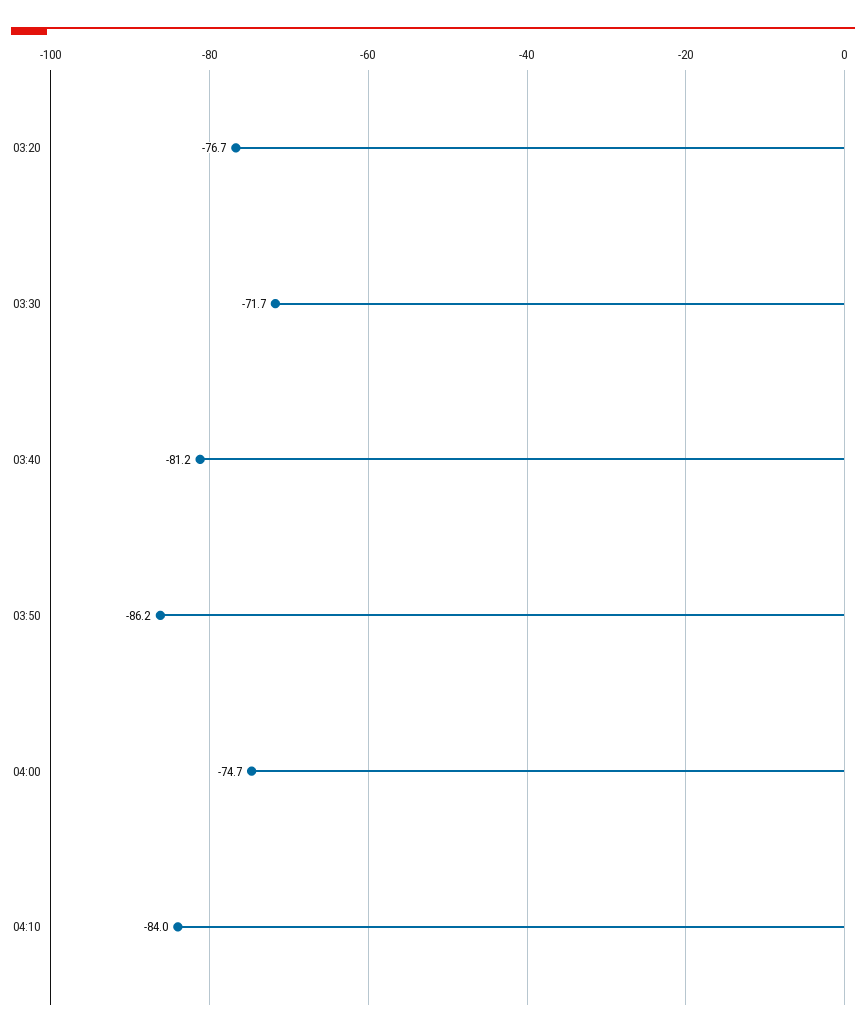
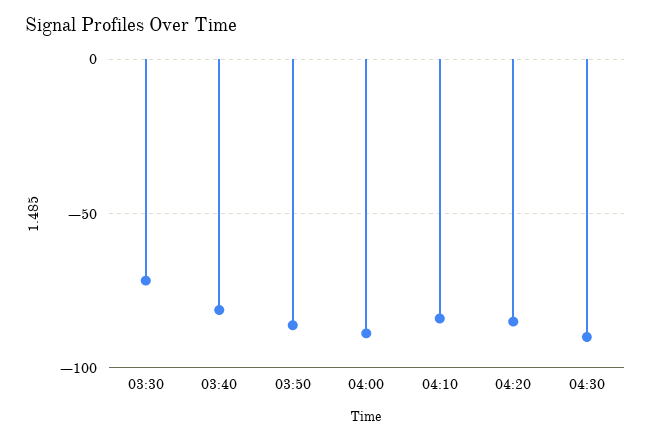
03:20: -76.7 -> none
04:00: -74.7 -> -90
04:20: none -> -85
04:30: none -> -90

